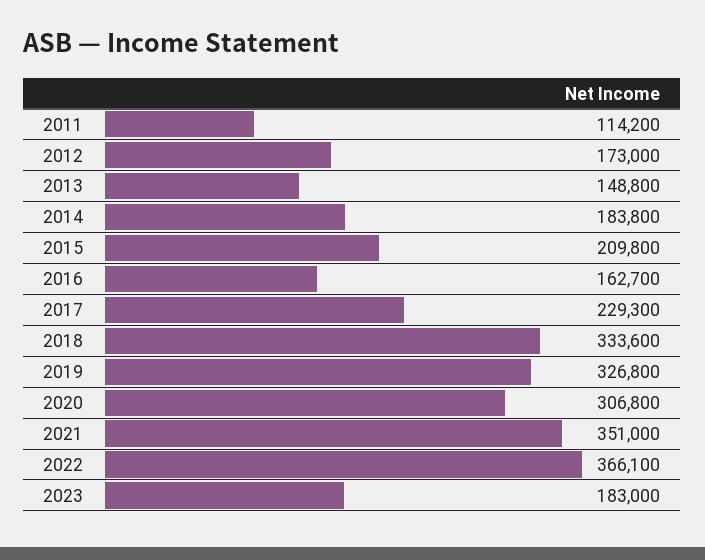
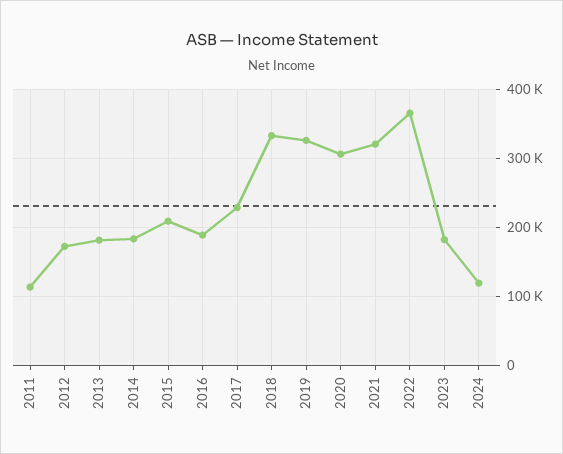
2013: 148800 -> 180000
2016: 162700 -> 190000
2021: 351000 -> 320000
2024: none -> 120000

